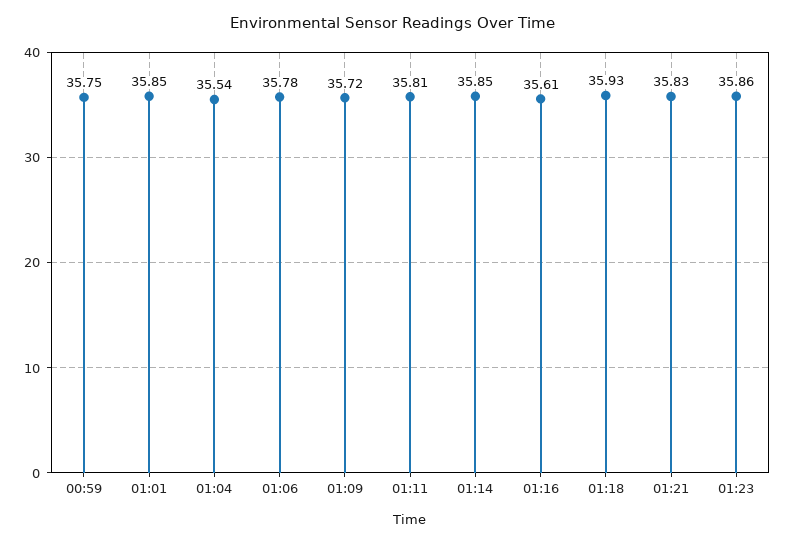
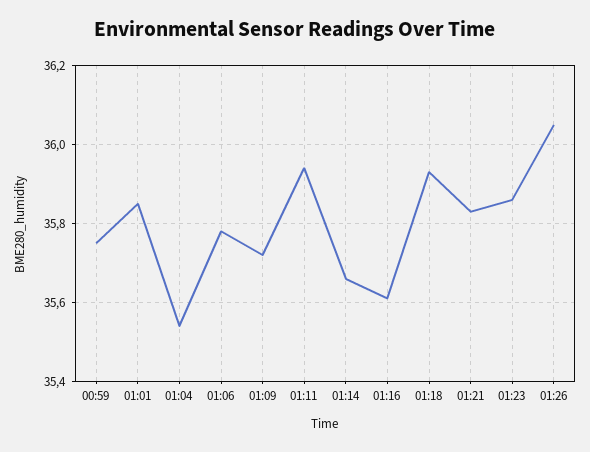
01:11: 35.81 -> 35.95
01:14: 35.85 -> 35.65
01:26: none -> 36.05

